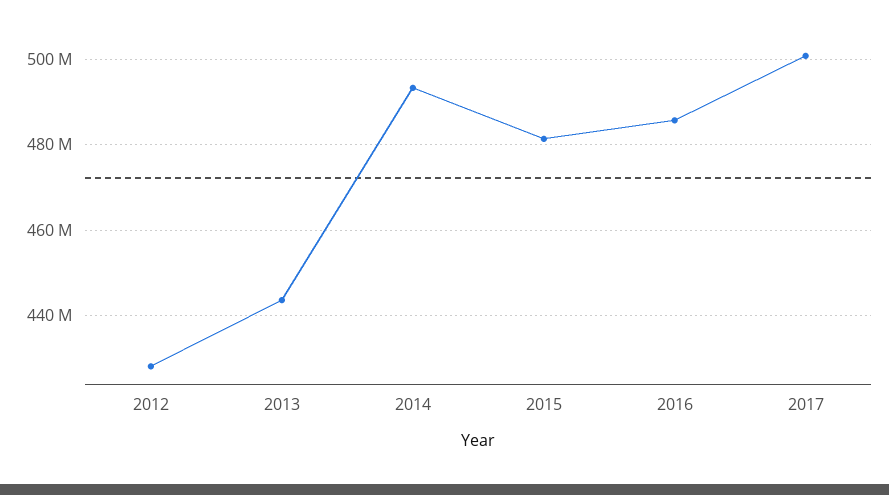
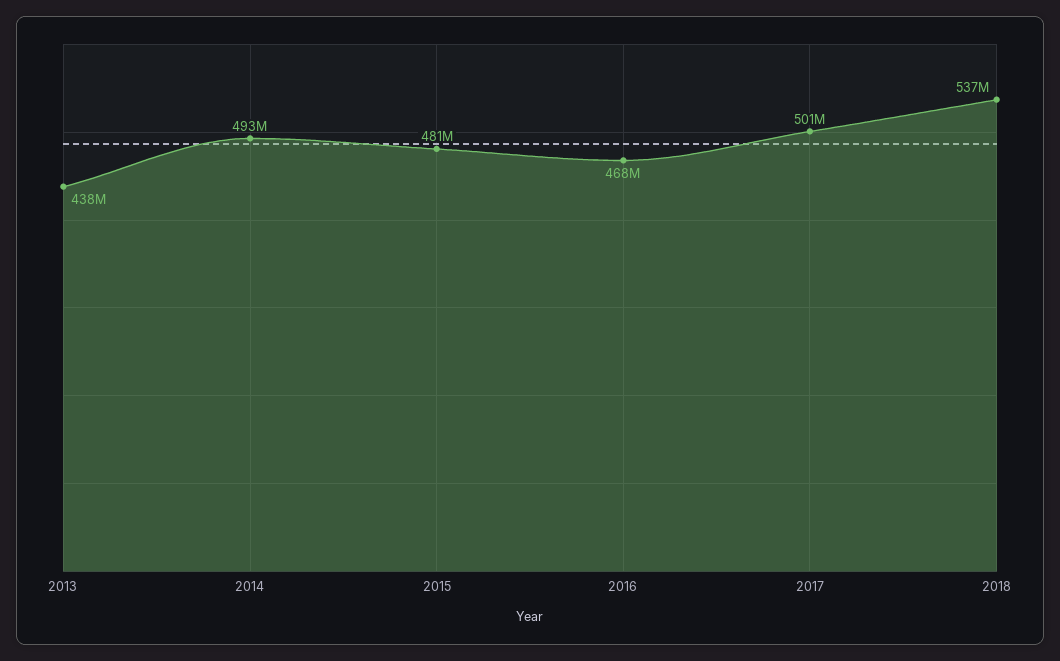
2012: 428000000 -> none
2013: 444000000 -> 438000000
2016: 486000000 -> 468000000
2018: none -> 537000000

